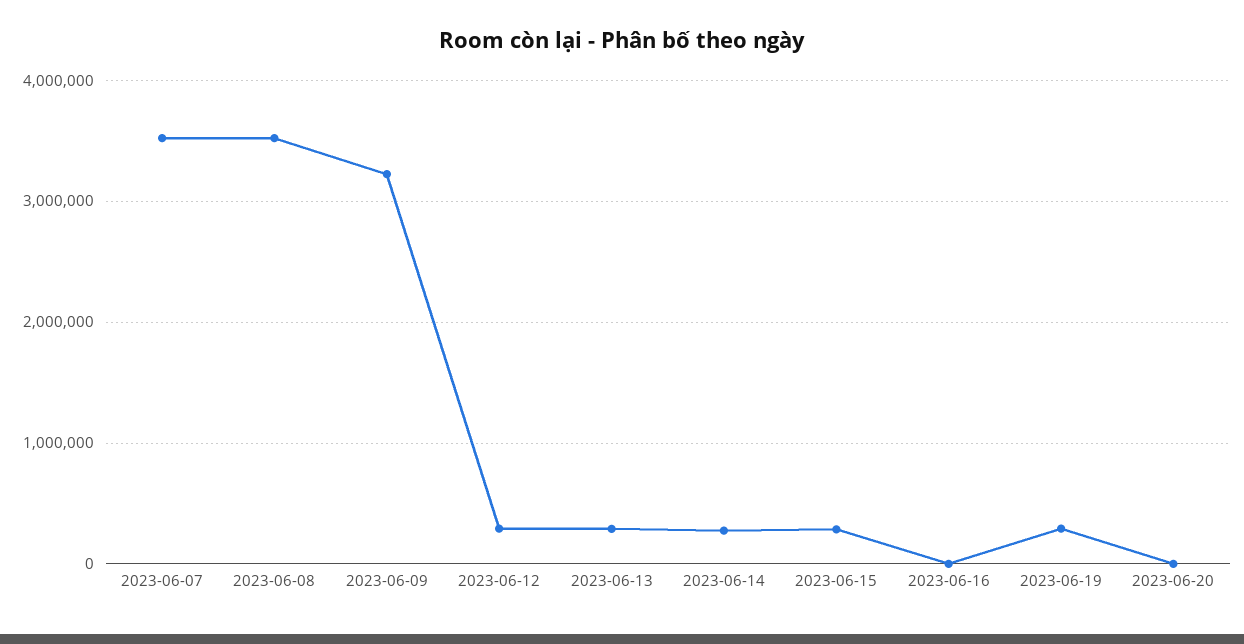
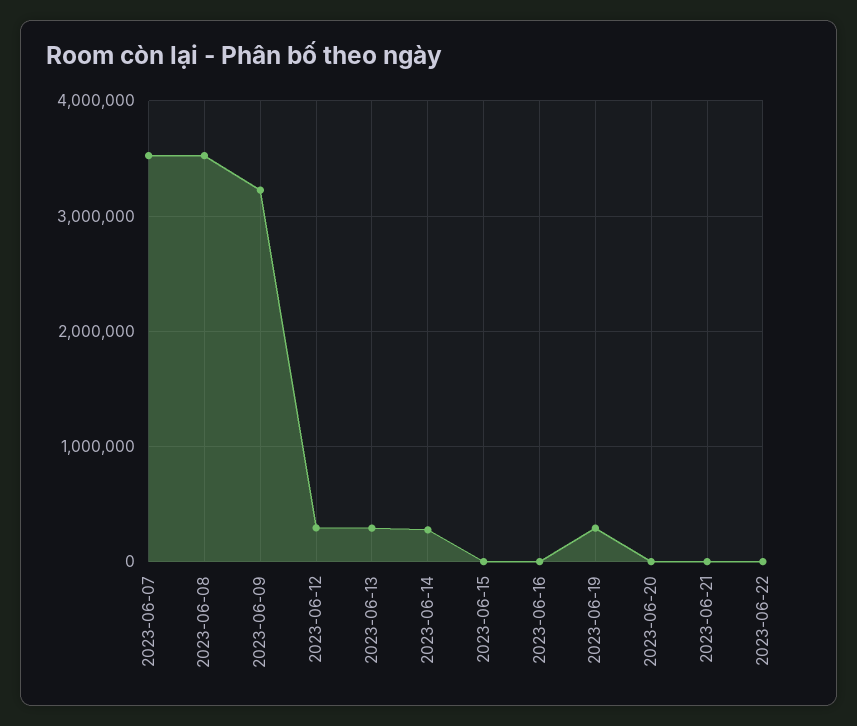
2023-06-15: 300000 -> 0
2023-06-21: none -> 0
2023-06-22: none -> 0

